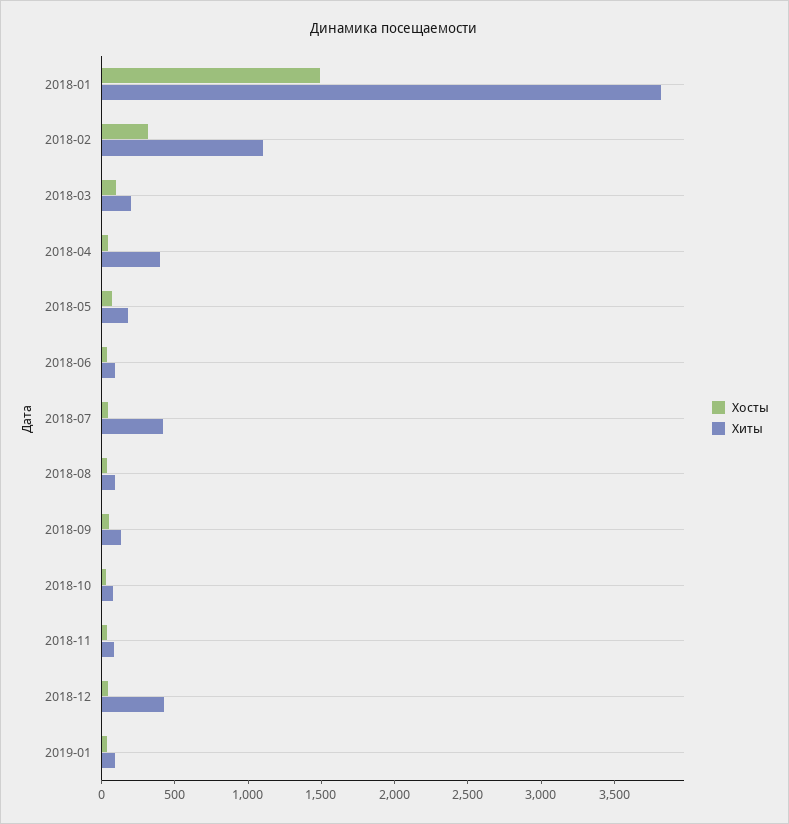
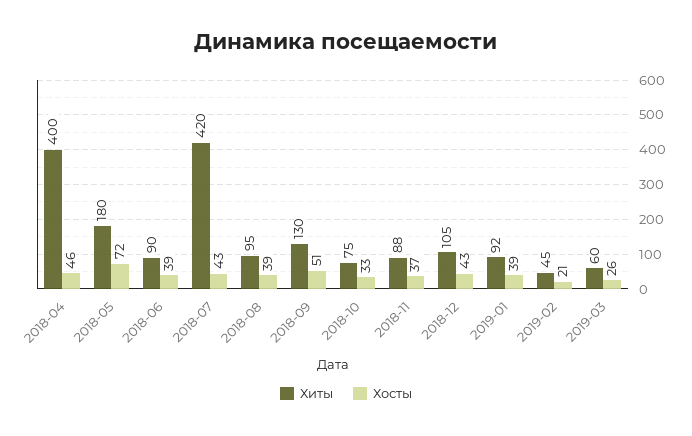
Хосты, 2018-01: 1500 -> none
Хиты, 2018-01: 3800 -> none
Хосты, 2018-02: 300 -> none
Хиты, 2018-02: 1100 -> none
Хосты, 2018-03: 100 -> none
Хиты, 2018-03: 200 -> none
Хиты, 2018-12: 400 -> 105
Хиты, 2019-02: none -> 45
Хосты, 2019-02: none -> 21
Хиты, 2019-03: none -> 60
Хосты, 2019-03: none -> 26

